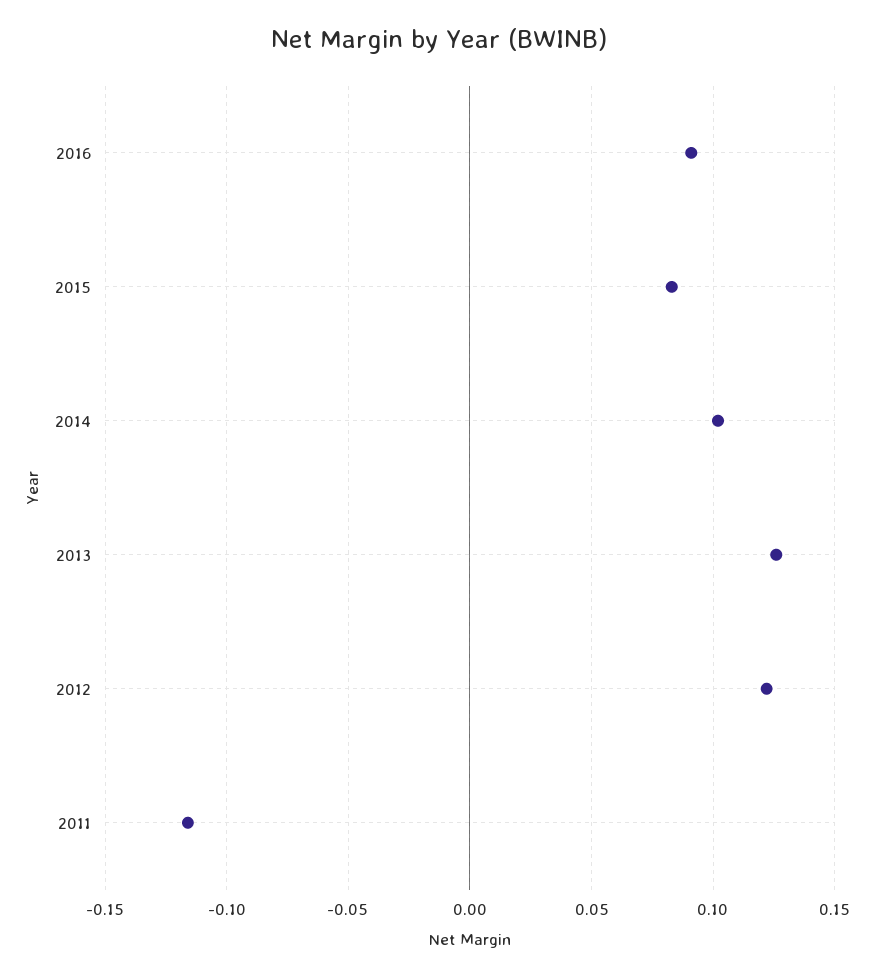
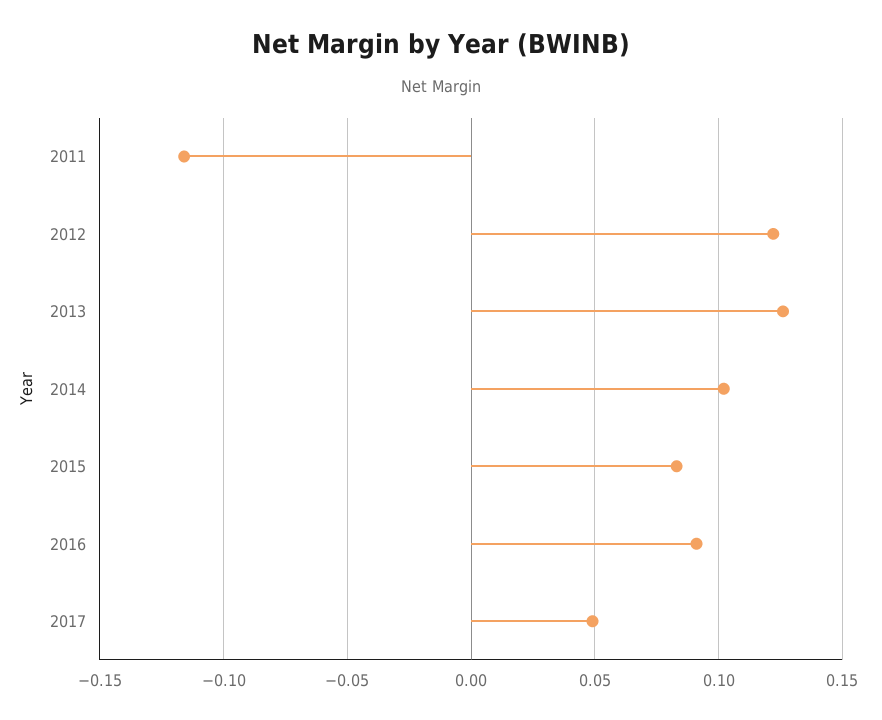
2017: none -> 0.05

